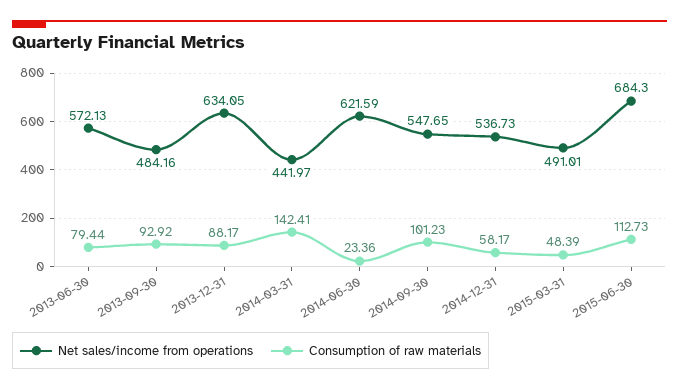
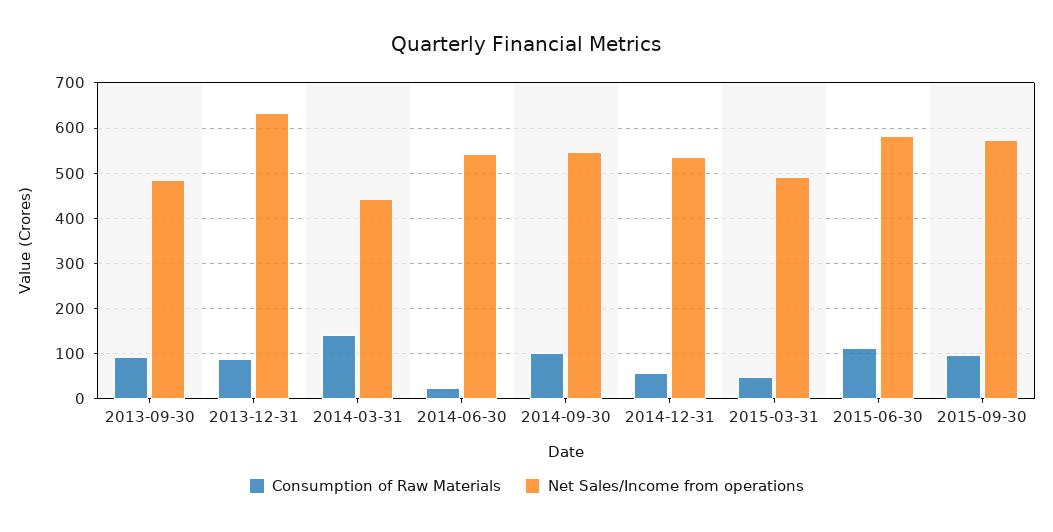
Net sales/income from operations, 2013-06-30: 572.13 -> none
Consumption of raw materials, 2013-06-30: 79.44 -> none
Net sales/income from operations, 2014-06-30: 621.59 -> 540
Net sales/income from operations, 2015-06-30: 684.3 -> 580
Consumption of raw materials, 2015-09-30: none -> 100
Net sales/income from operations, 2015-09-30: none -> 580

